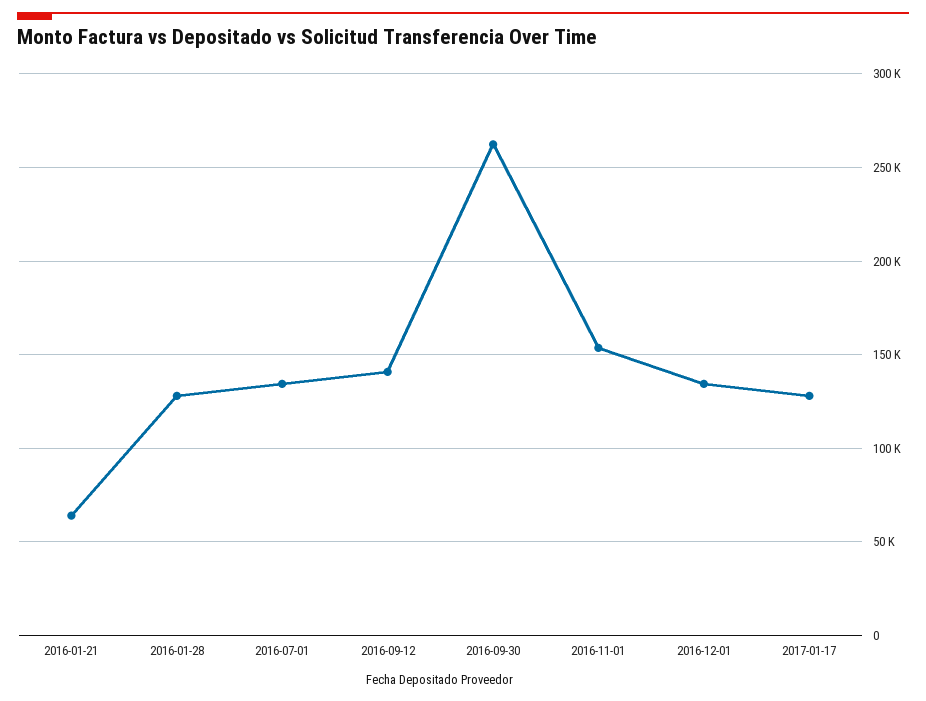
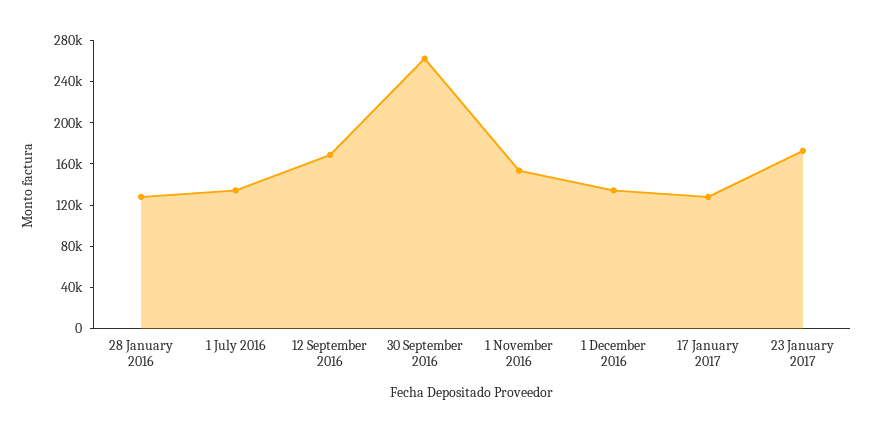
2016-01-21: 65000 -> none
2016-09-12: 140000 -> 170000
23 January 2017: none -> 170000

